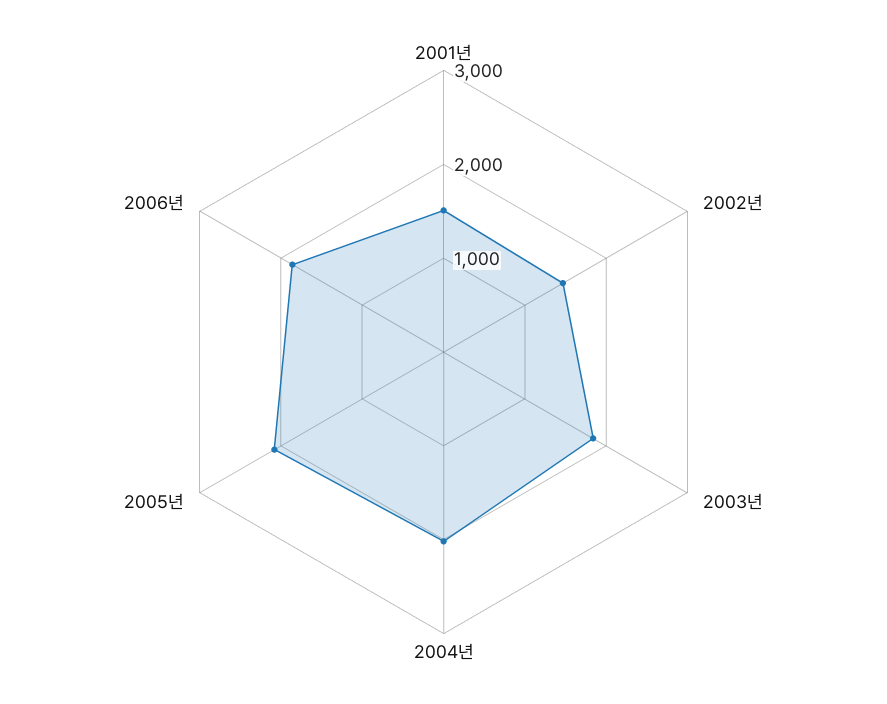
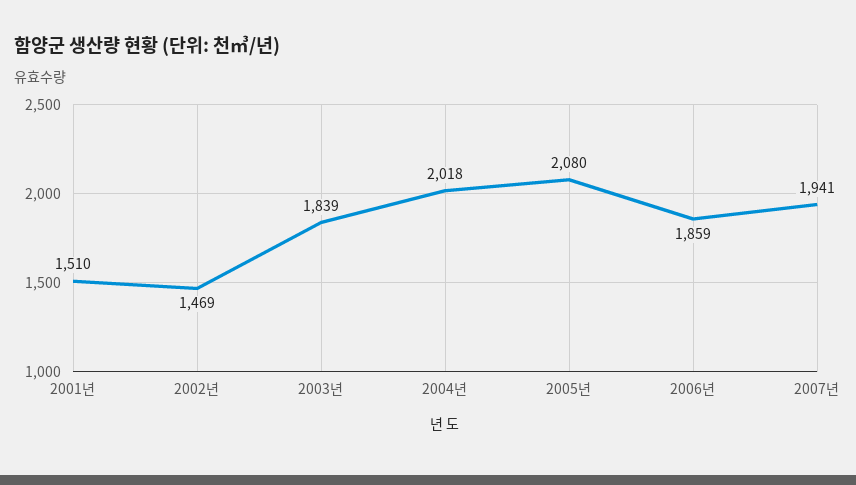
2007년: none -> 1941

